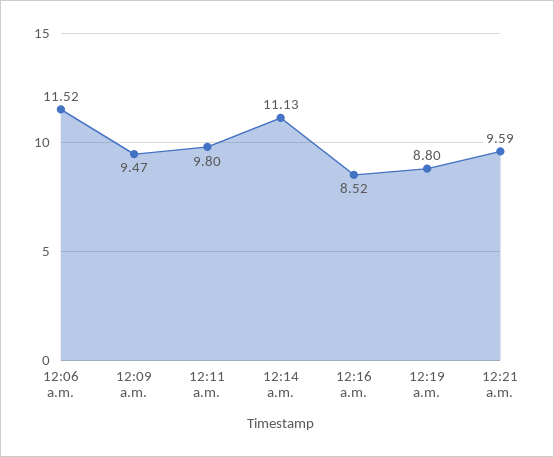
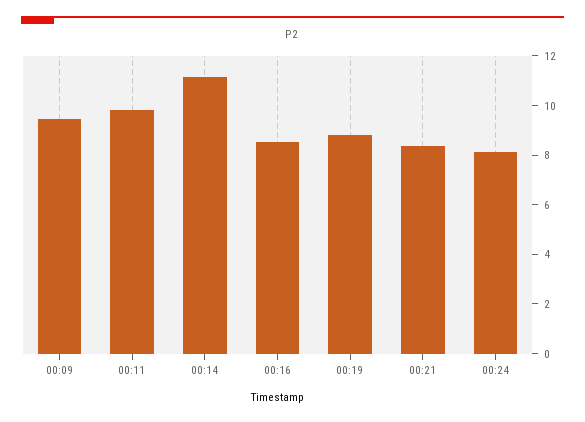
12:06 a.m.: 11.52 -> none
12:21 a.m.: 9.59 -> 8.5
00:24: none -> 8

